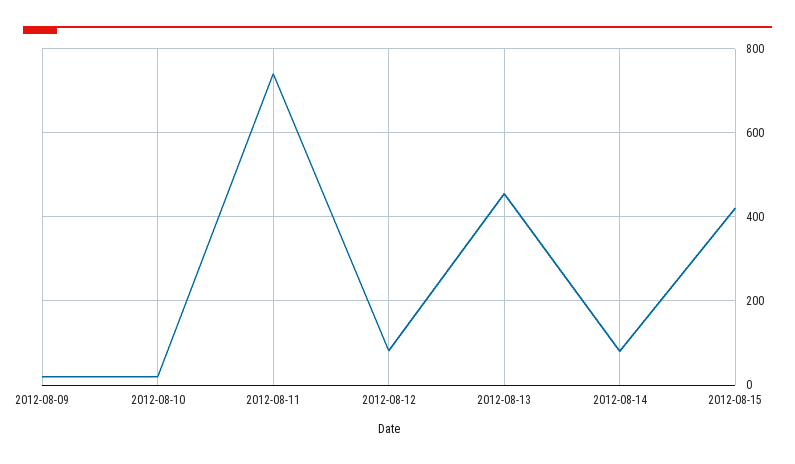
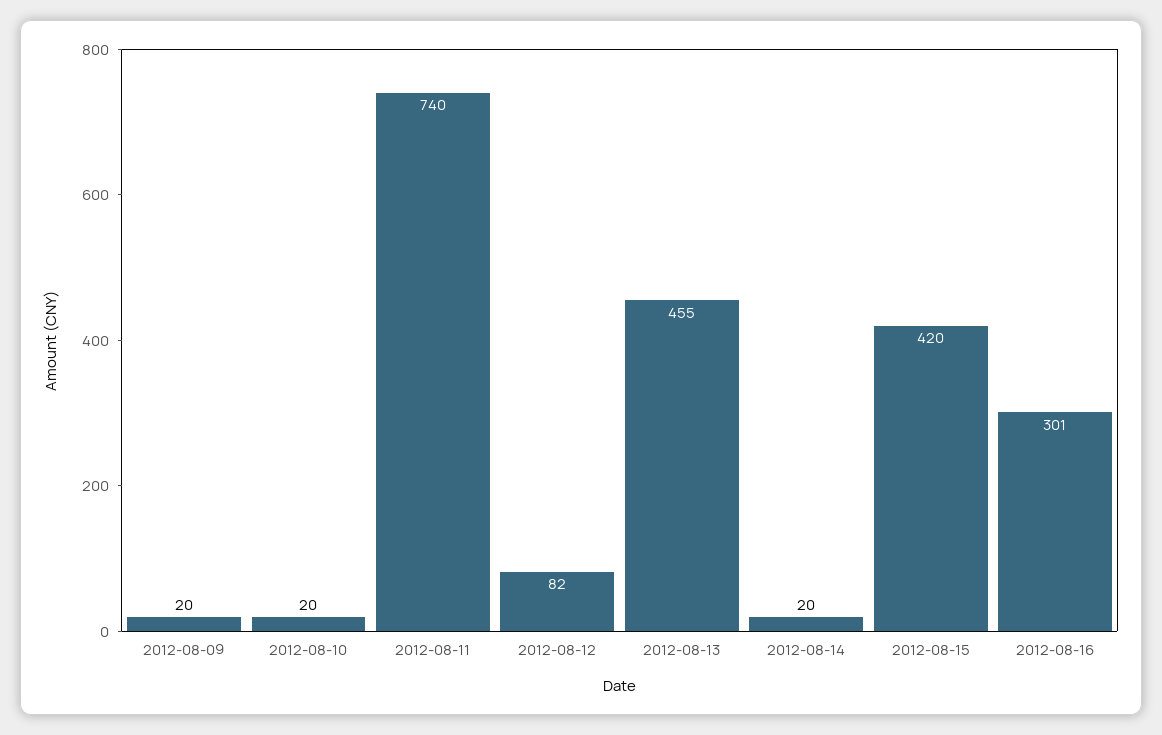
2012-08-14: 80 -> 20
2012-08-16: none -> 301

